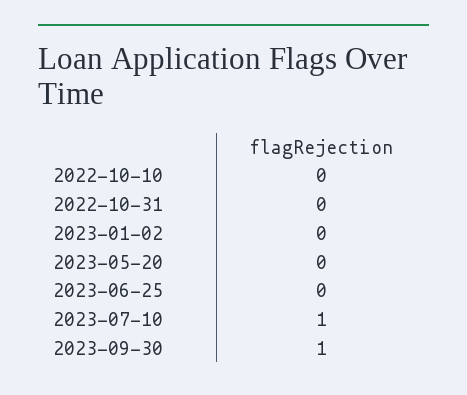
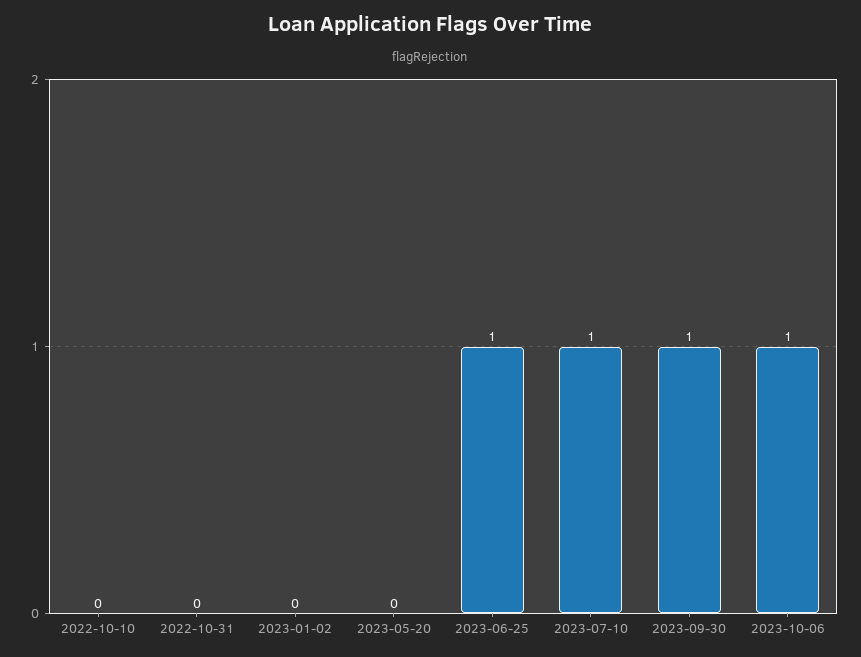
2023-06-25: 0 -> 1
2023-10-06: none -> 1

